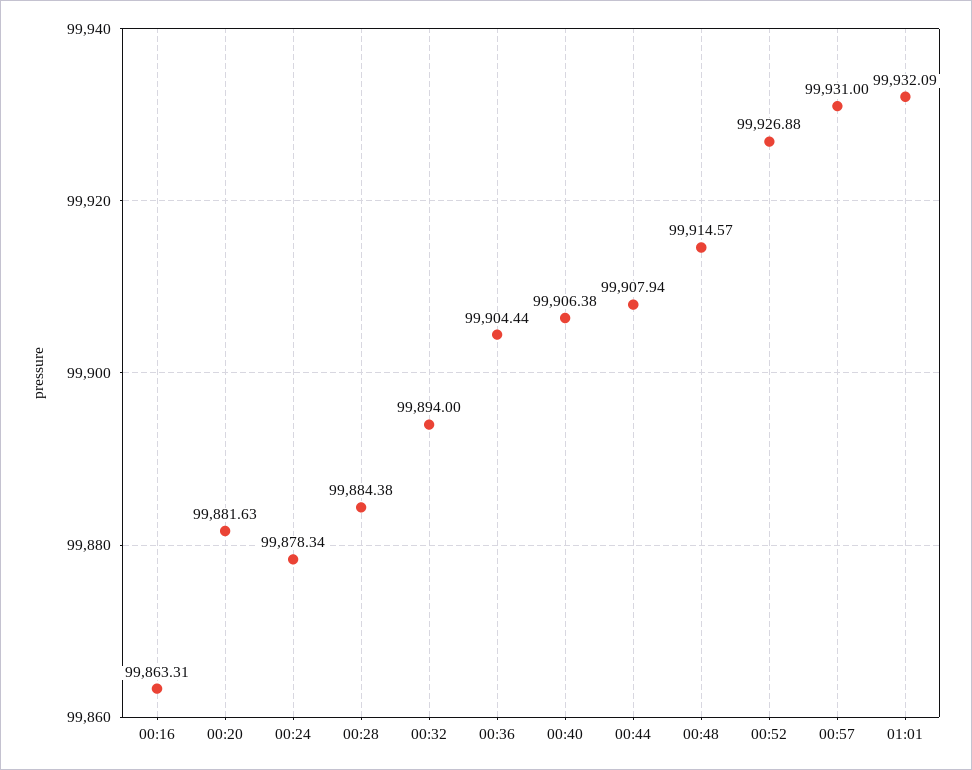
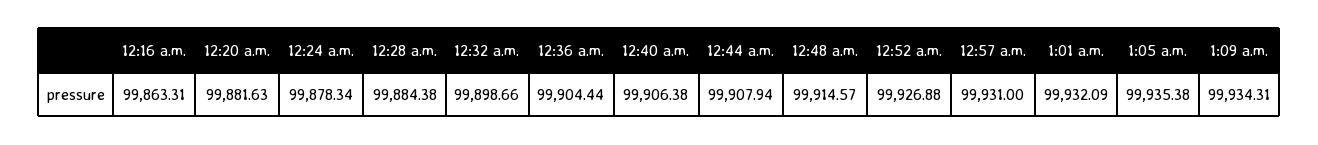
00:32: 99894 -> 99898.66
1:05 a.m.: none -> 99935.38
1:09 a.m.: none -> 99934.31

